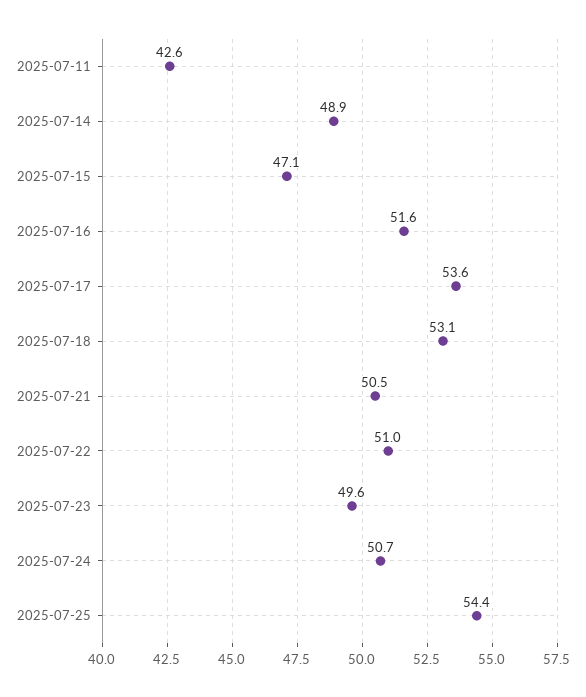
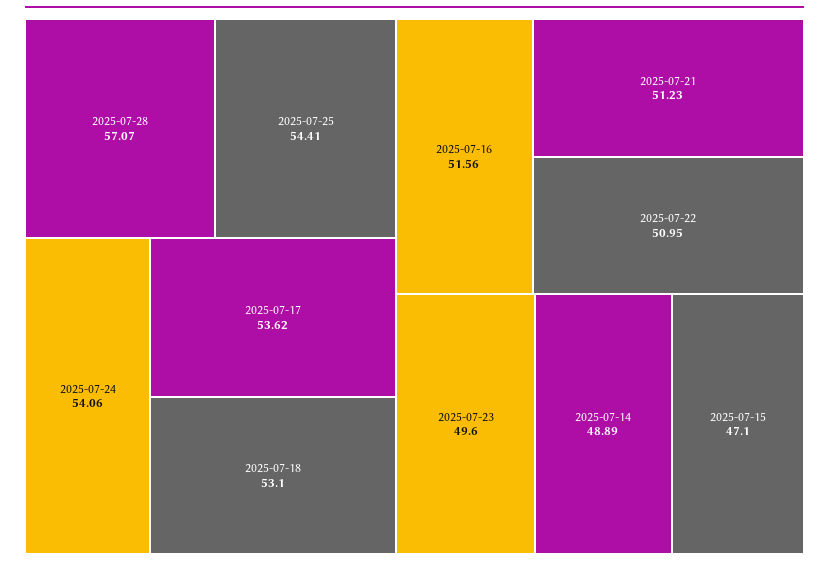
2025-07-11: 42.6 -> none
2025-07-21: 50.5 -> 51.23
2025-07-24: 50.7 -> 54.06
2025-07-28: none -> 57.07

